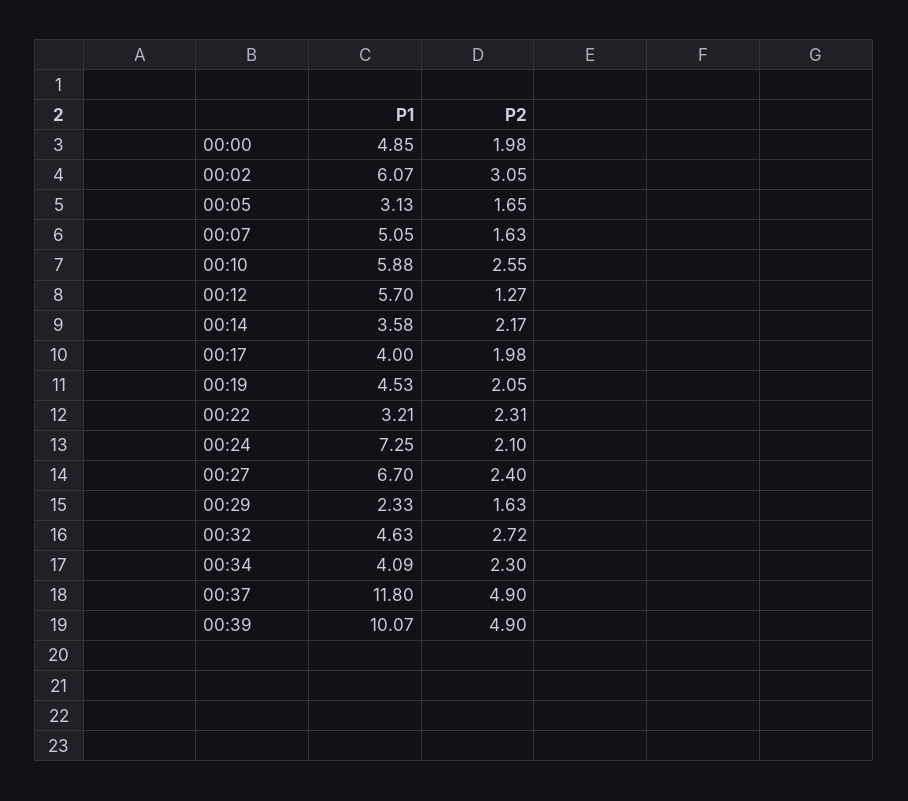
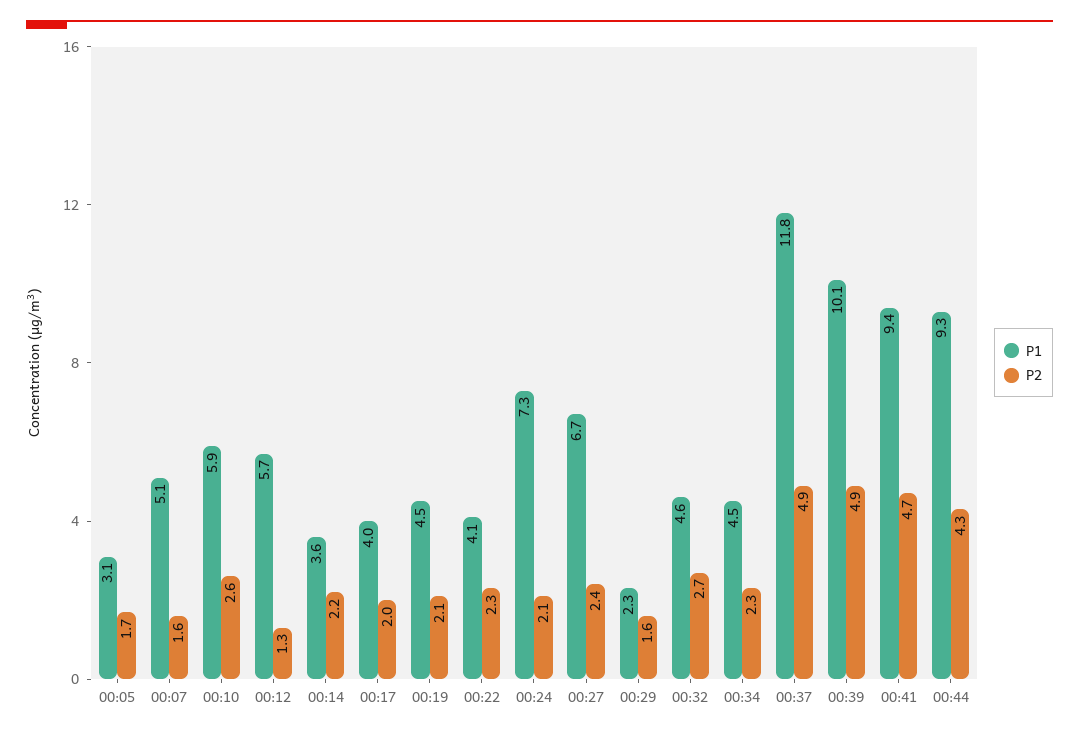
P1, 00:00: 4.85 -> none
P2, 00:00: 1.98 -> none
P1, 00:02: 6.07 -> none
P2, 00:02: 3.05 -> none
P1, 00:22: 3.21 -> 4.1
P1, 00:34: 4.09 -> 4.5
P1, 00:41: none -> 9.4
P2, 00:41: none -> 4.7
P1, 00:44: none -> 9.3
P2, 00:44: none -> 4.3

